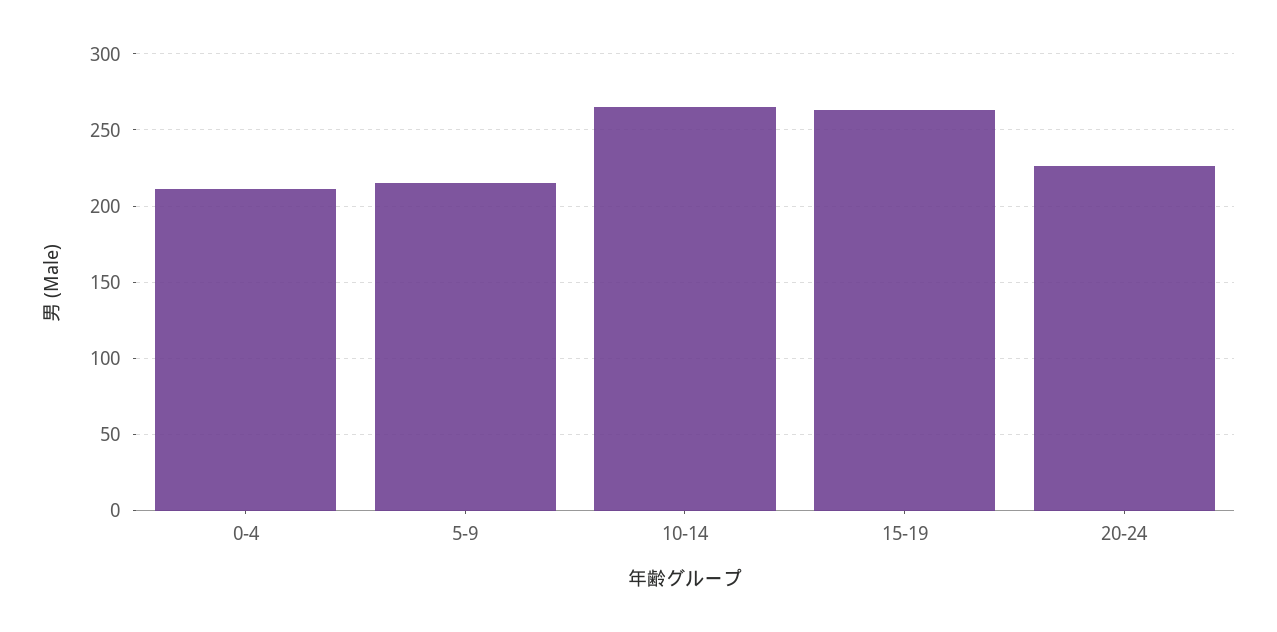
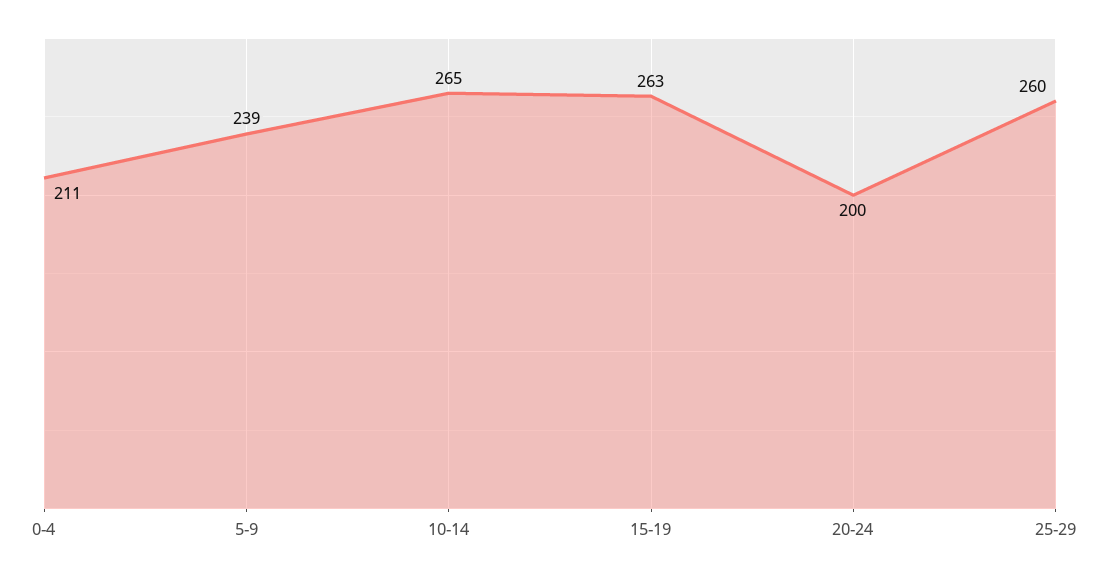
5-9: 215 -> 239
20-24: 225 -> 200
25-29: none -> 260

